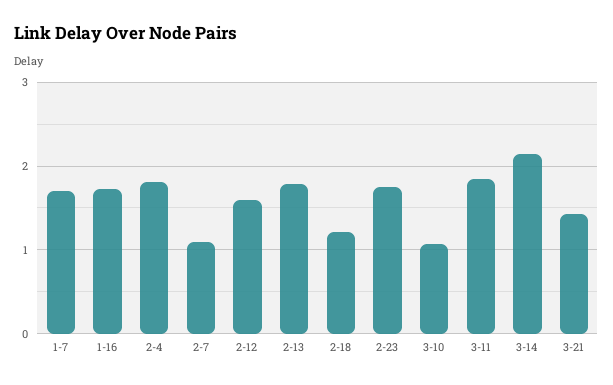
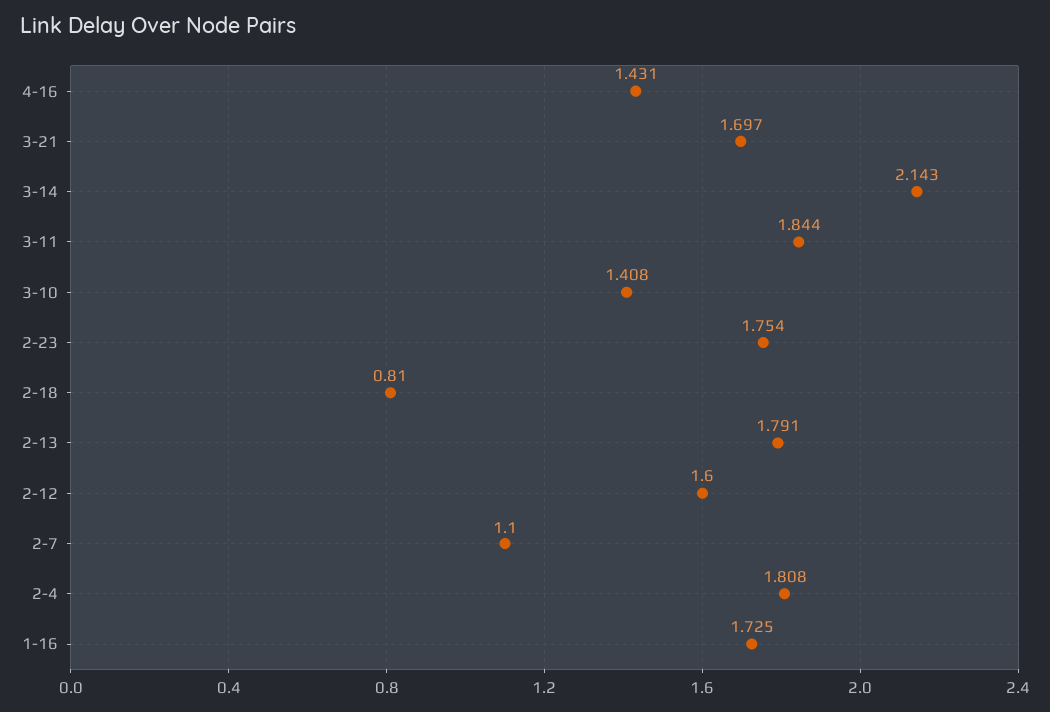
1-7: 1.7 -> none
2-18: 1.2 -> 0.81
3-10: 1.1 -> 1.408
3-21: 1.4 -> 1.697
4-16: none -> 1.431

